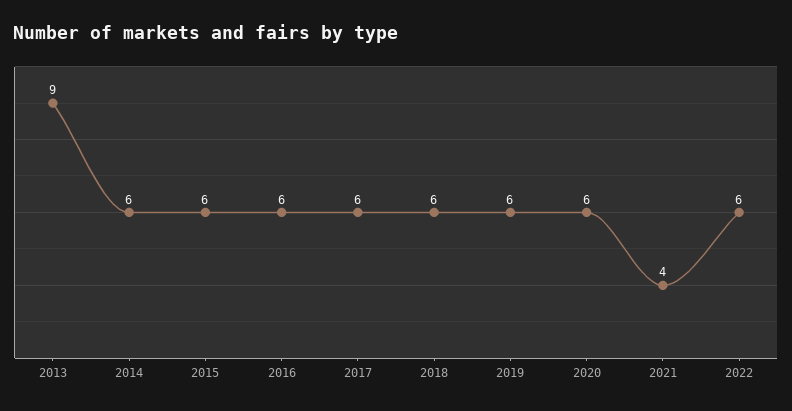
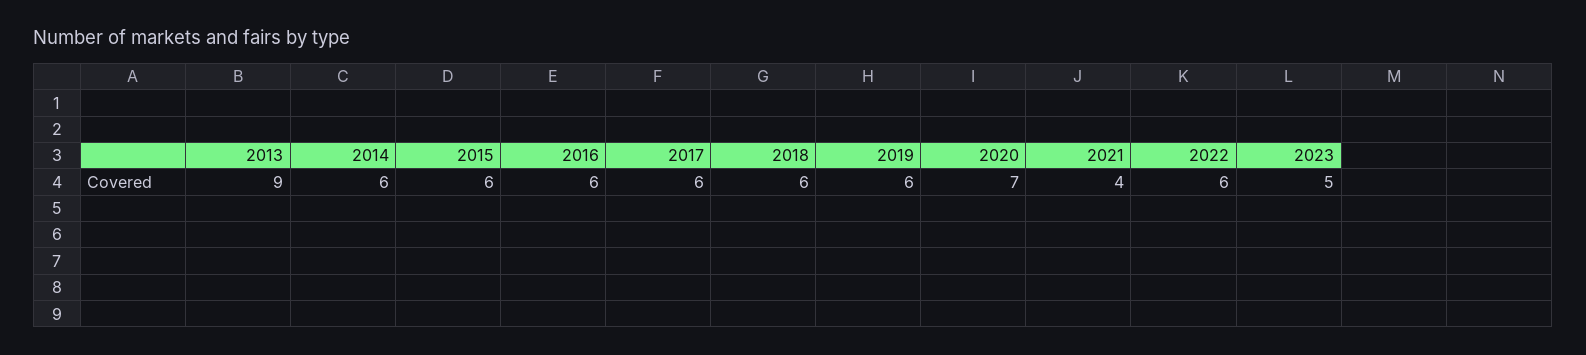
2020: 6 -> 7
2023: none -> 5

